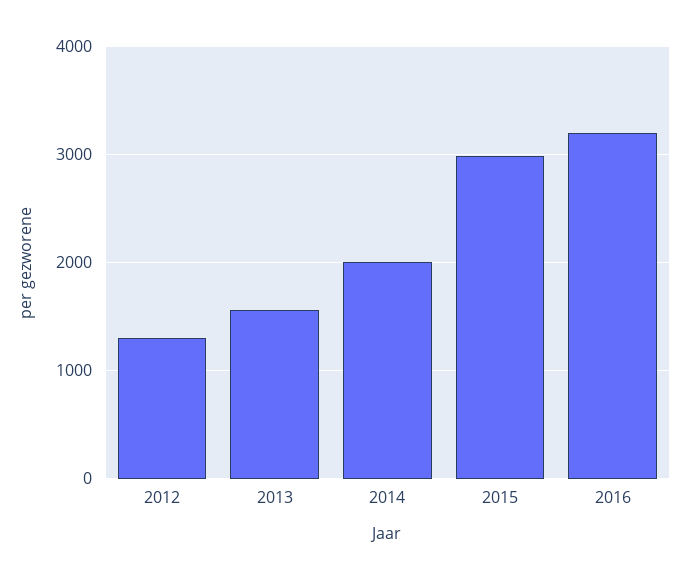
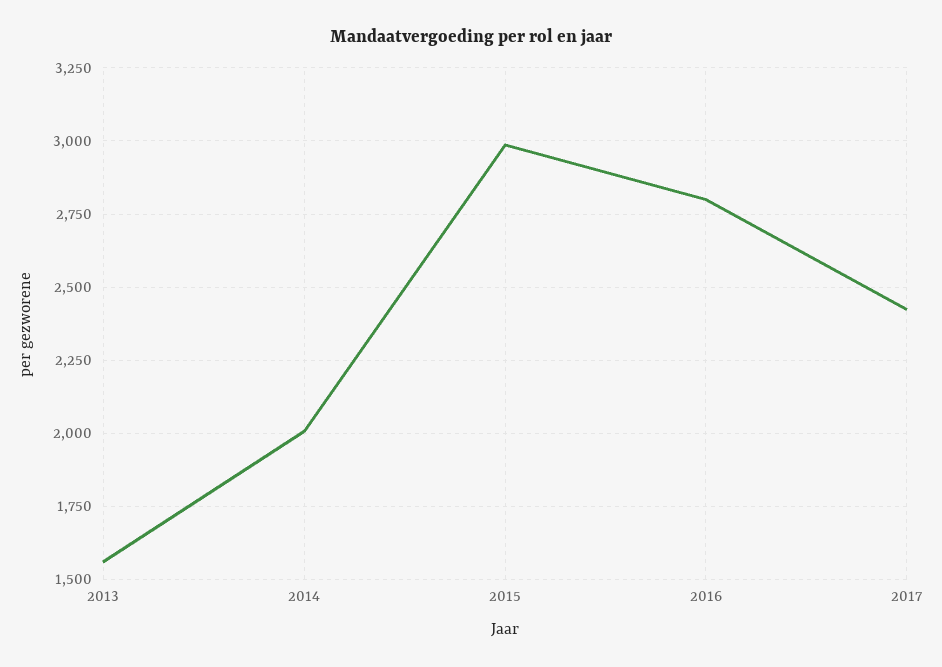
2012: 1300 -> none
2016: 3200 -> 2800
2017: none -> 2425

